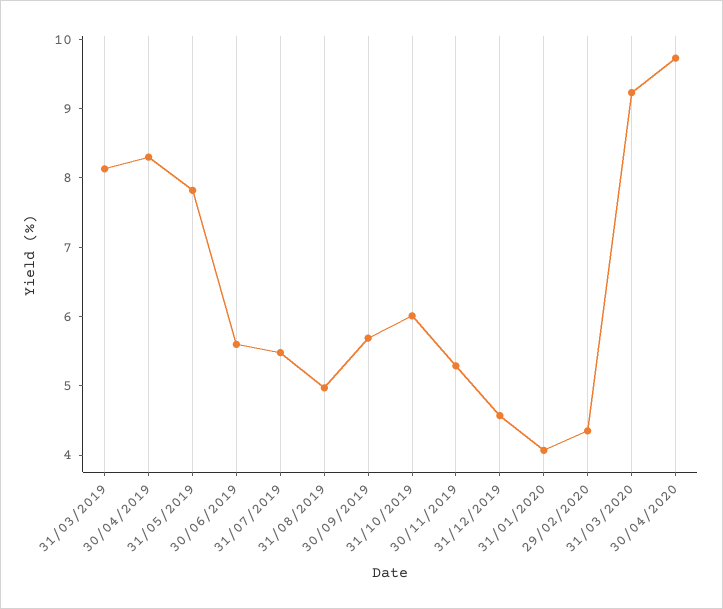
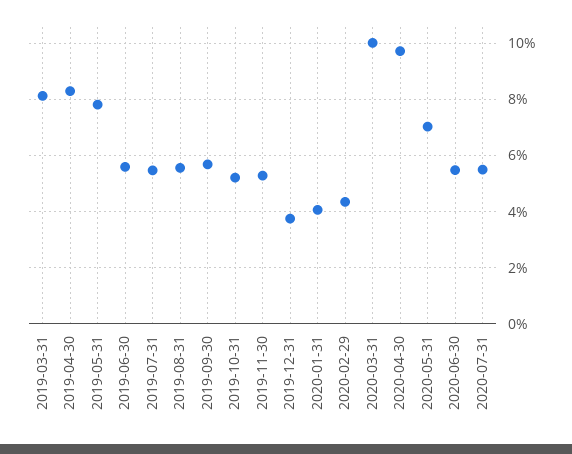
31/08/2019: 5 -> 5.5
31/10/2019: 6 -> 5.25
31/12/2019: 4.6 -> 3.75
31/03/2020: 9.2 -> 10
2020-05-31: none -> 7
2020-06-30: none -> 5.5
2020-07-31: none -> 5.5

